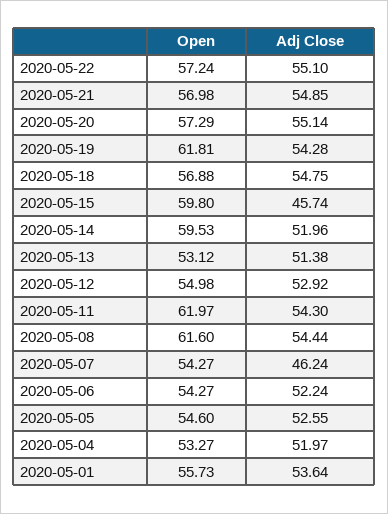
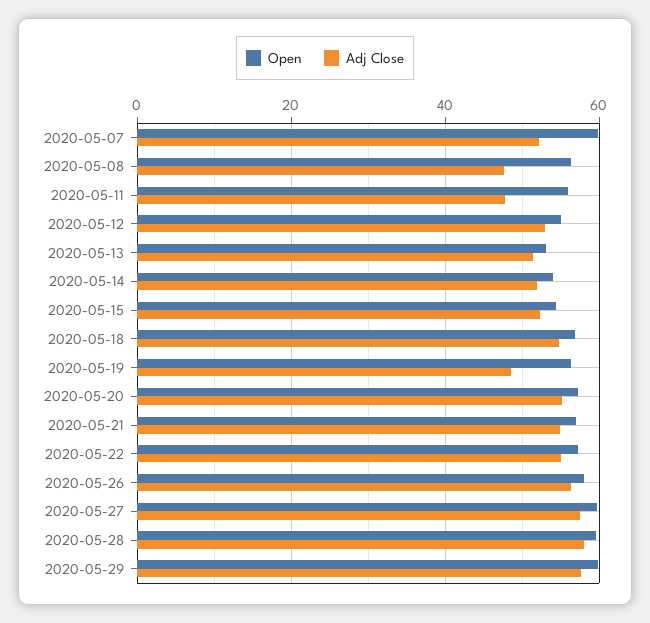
Open, 2020-05-19: 61.81 -> 56
Adj Close, 2020-05-19: 54.28 -> 48
Open, 2020-05-15: 59.8 -> 54
Adj Close, 2020-05-15: 45.74 -> 52
Open, 2020-05-14: 59.53 -> 54
Open, 2020-05-11: 61.97 -> 56
Adj Close, 2020-05-11: 54.3 -> 48
Open, 2020-05-08: 61.6 -> 56
Adj Close, 2020-05-08: 54.44 -> 48
Open, 2020-05-07: 54.27 -> 60
Adj Close, 2020-05-07: 46.24 -> 52
Open, 2020-05-06: 54.27 -> none
Adj Close, 2020-05-06: 52.24 -> none
Open, 2020-05-05: 54.6 -> none
Adj Close, 2020-05-05: 52.55 -> none
Open, 2020-05-04: 53.27 -> none
Adj Close, 2020-05-04: 51.97 -> none
Open, 2020-05-01: 55.73 -> none
Adj Close, 2020-05-01: 53.64 -> none
Open, 2020-05-26: none -> 58
Adj Close, 2020-05-26: none -> 56
Open, 2020-05-27: none -> 60
Adj Close, 2020-05-27: none -> 58
Open, 2020-05-28: none -> 60
Adj Close, 2020-05-28: none -> 58
Open, 2020-05-29: none -> 60
Adj Close, 2020-05-29: none -> 58

